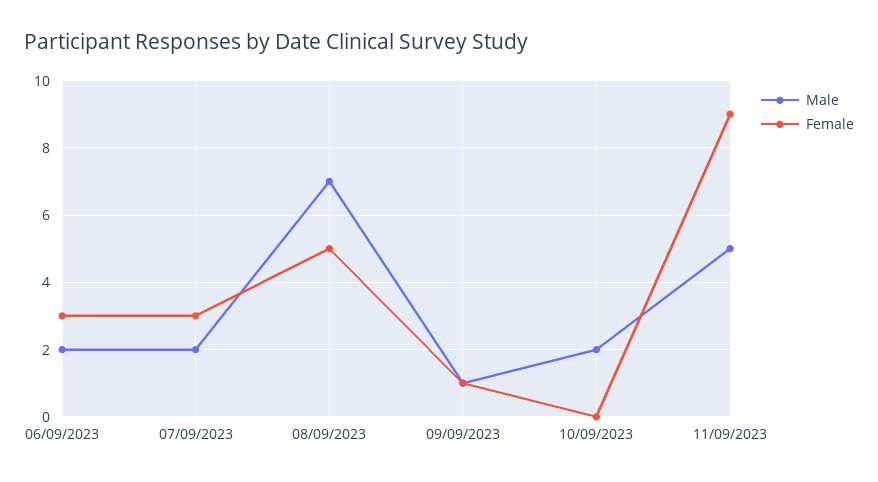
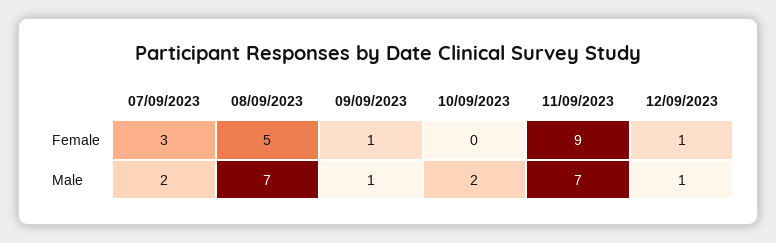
Male, 06/09/2023: 2 -> none
Female, 06/09/2023: 3 -> none
Male, 11/09/2023: 5 -> 7
Female, 12/09/2023: none -> 1
Male, 12/09/2023: none -> 1

